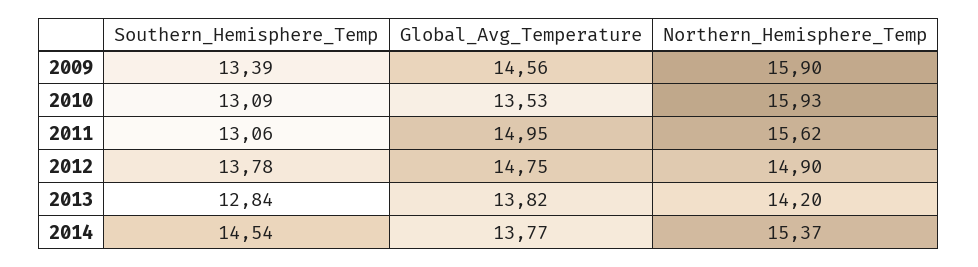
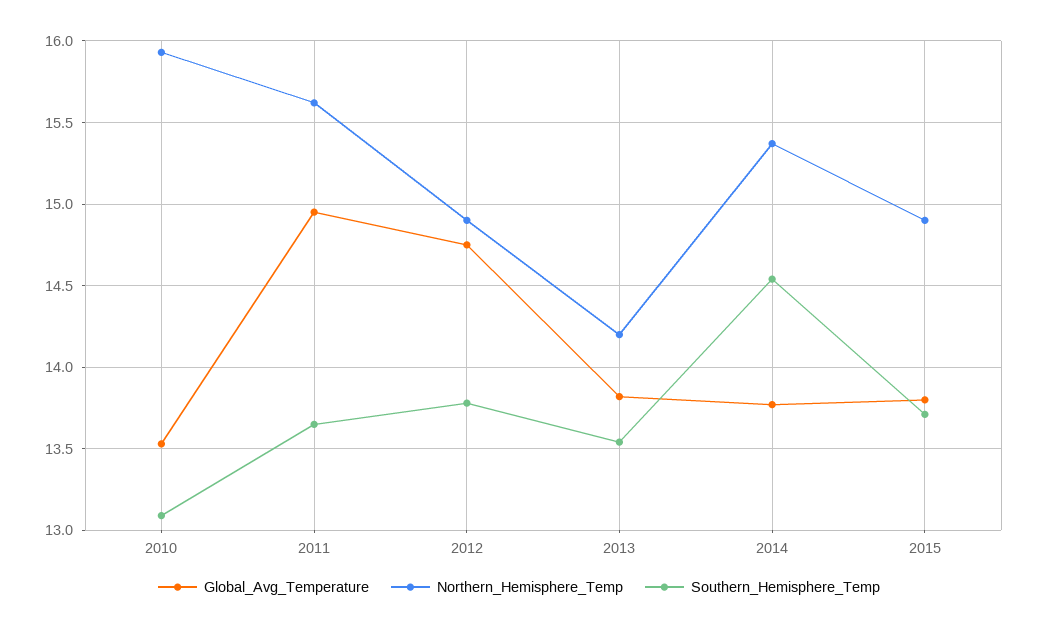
Southern_Hemisphere_Temp, 2009: 13.39 -> none
Global_Avg_Temperature, 2009: 14.56 -> none
Northern_Hemisphere_Temp, 2009: 15.9 -> none
Southern_Hemisphere_Temp, 2011: 13.06 -> 13.65
Southern_Hemisphere_Temp, 2013: 12.84 -> 13.55
Global_Avg_Temperature, 2015: none -> 13.8
Northern_Hemisphere_Temp, 2015: none -> 14.9
Southern_Hemisphere_Temp, 2015: none -> 13.7

